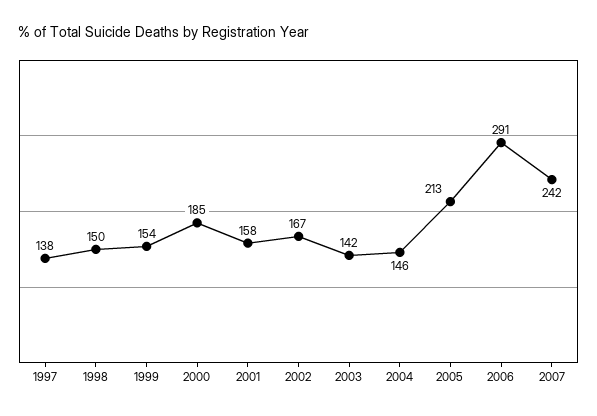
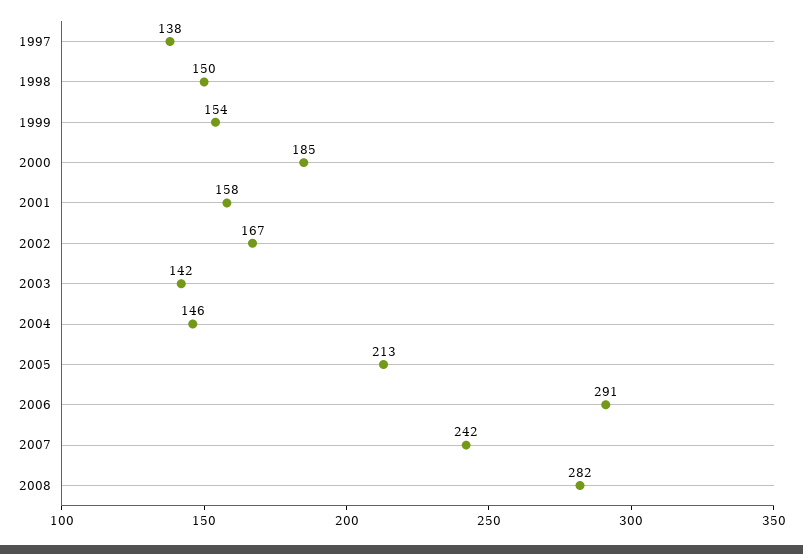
2008: none -> 282

